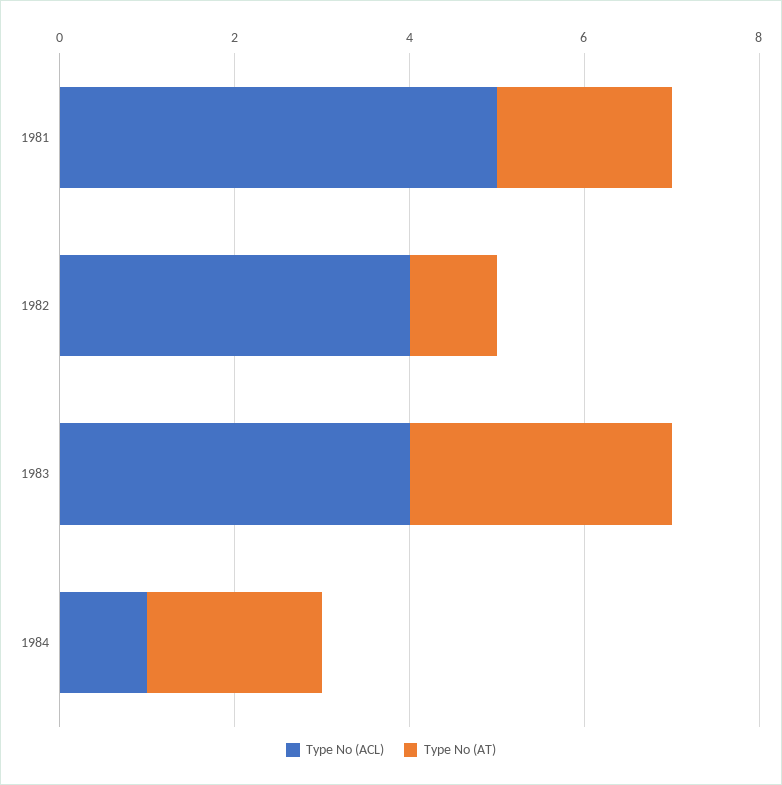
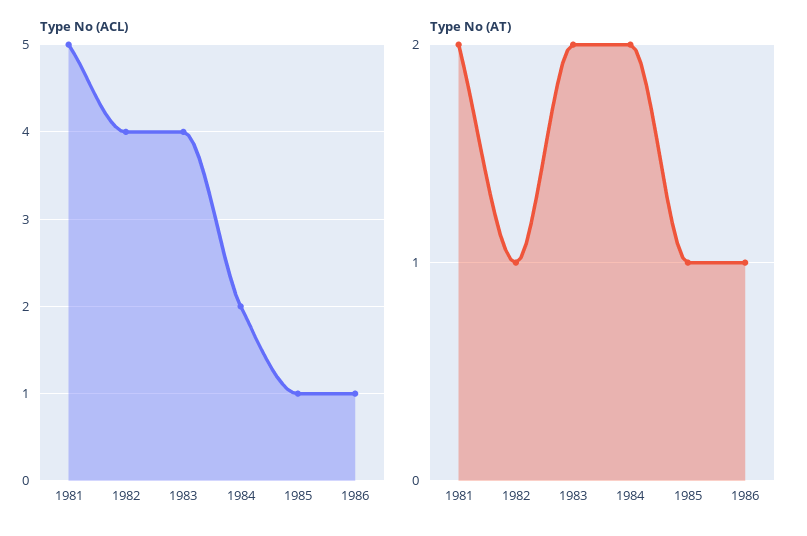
Type No (AT), 1983: 3 -> 2
Type No (ACL), 1984: 1 -> 2
Type No (ACL), 1985: none -> 1
Type No (ACL), 1986: none -> 1
Type No (AT), 1985: none -> 1
Type No (AT), 1986: none -> 1

